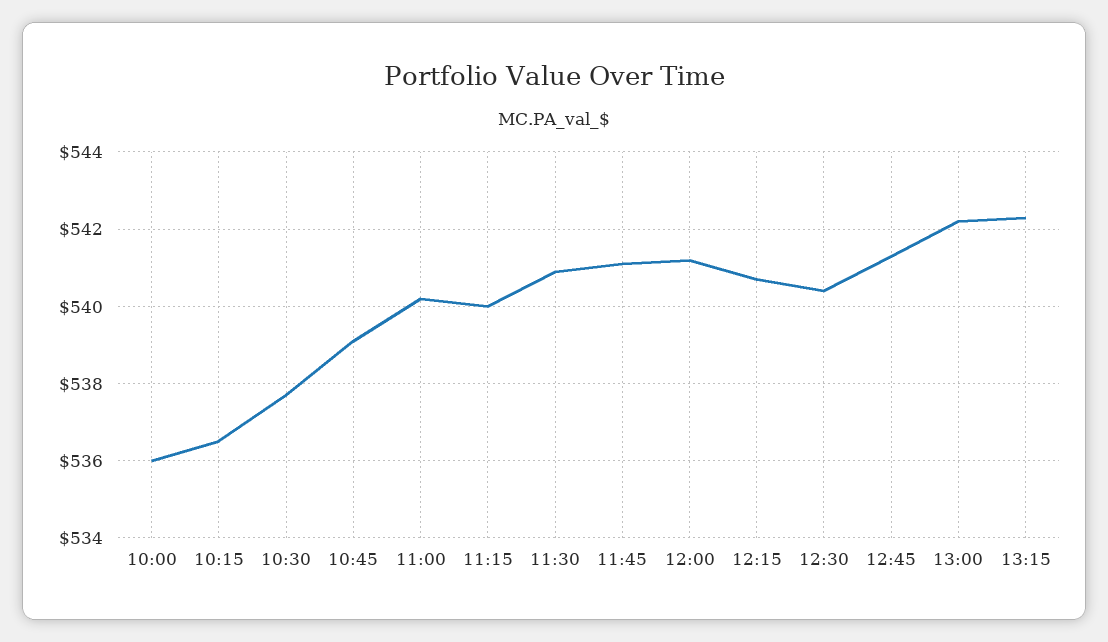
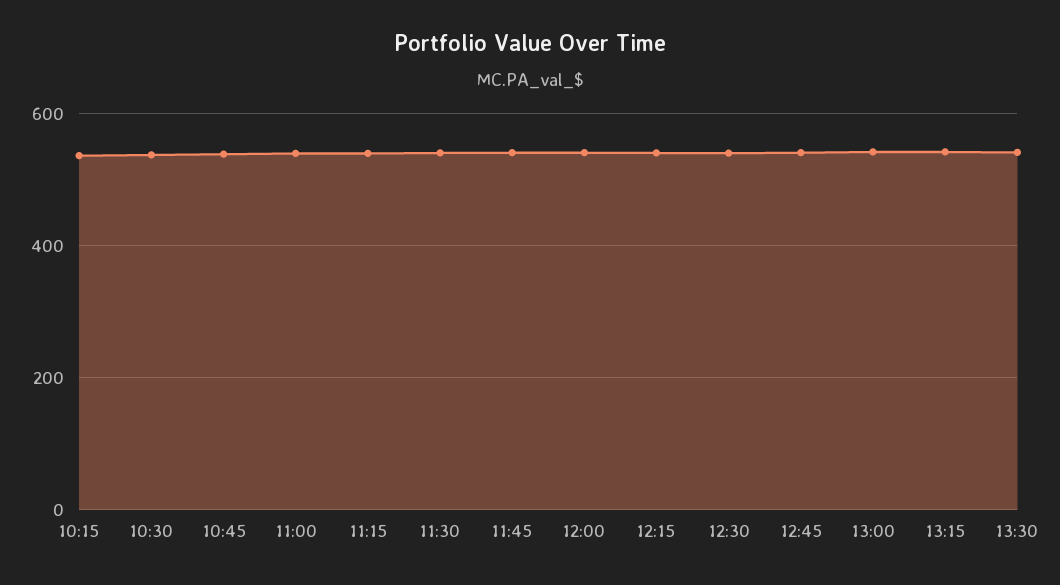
10:00: 536 -> none
13:30: none -> 540

